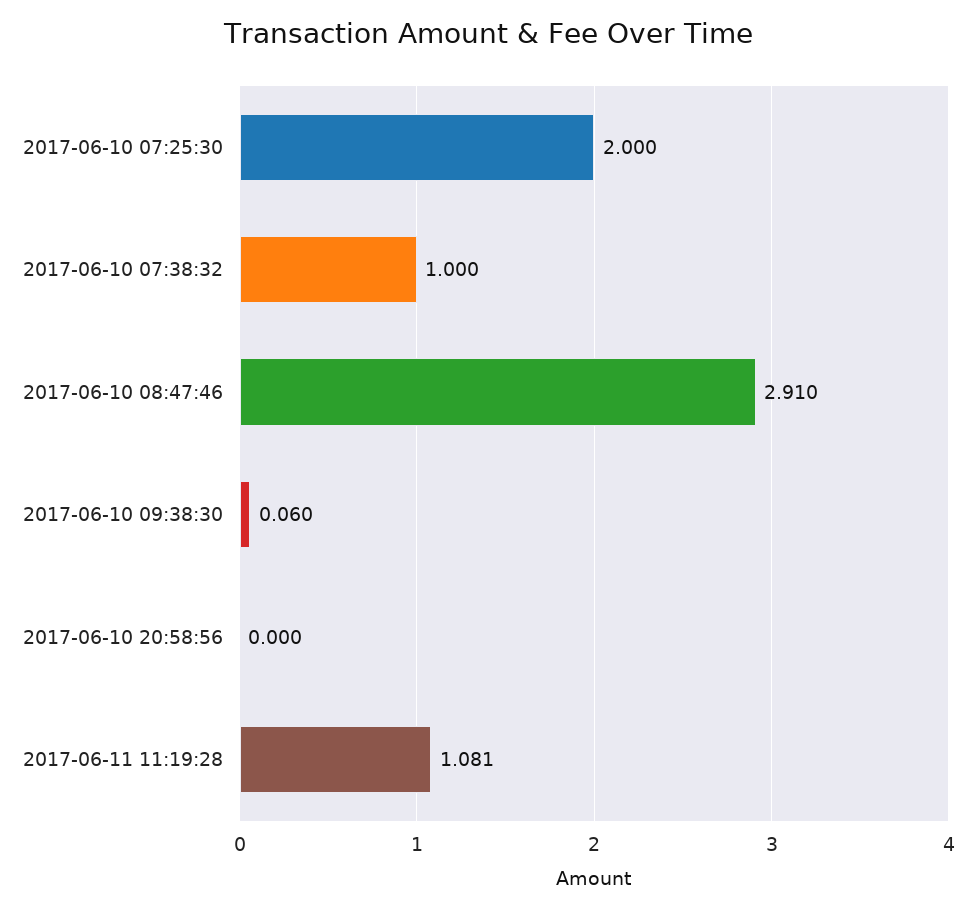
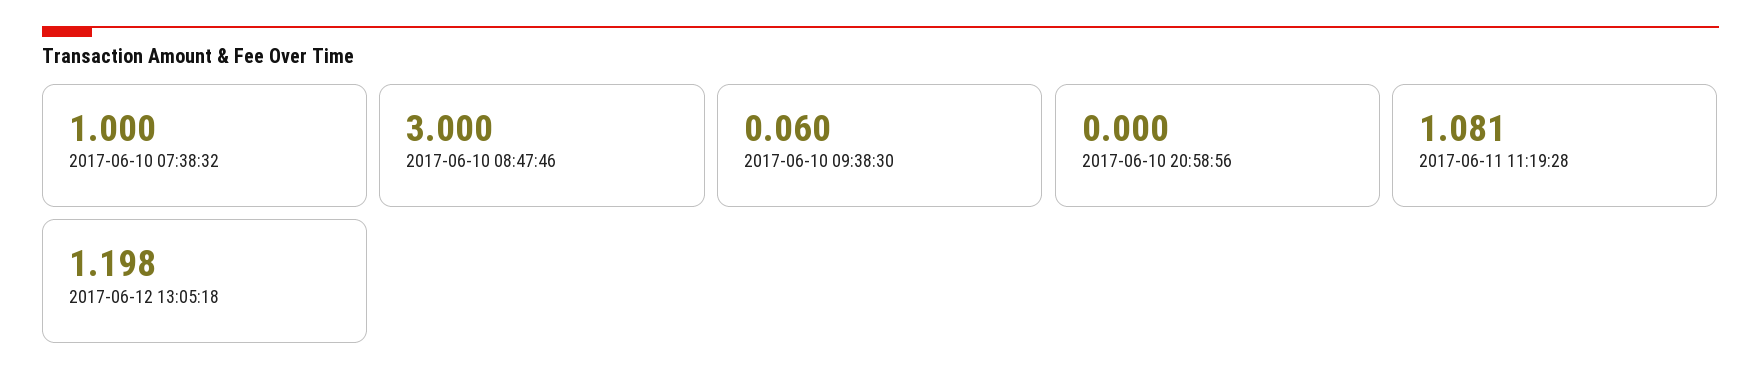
2017-06-10 07:25:30: 2 -> none
2017-06-10 08:47:46: 2.91 -> 3
2017-06-12 13:05:18: none -> 1.198

